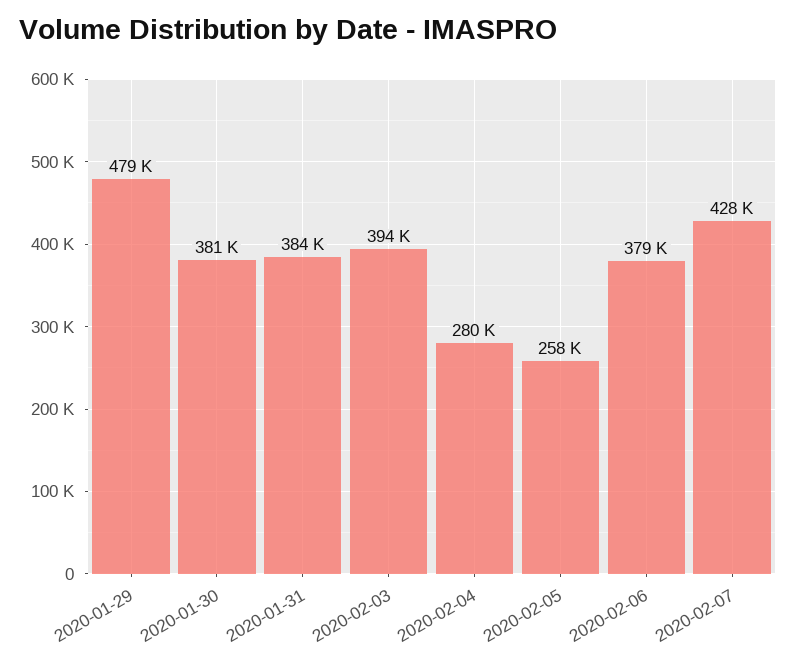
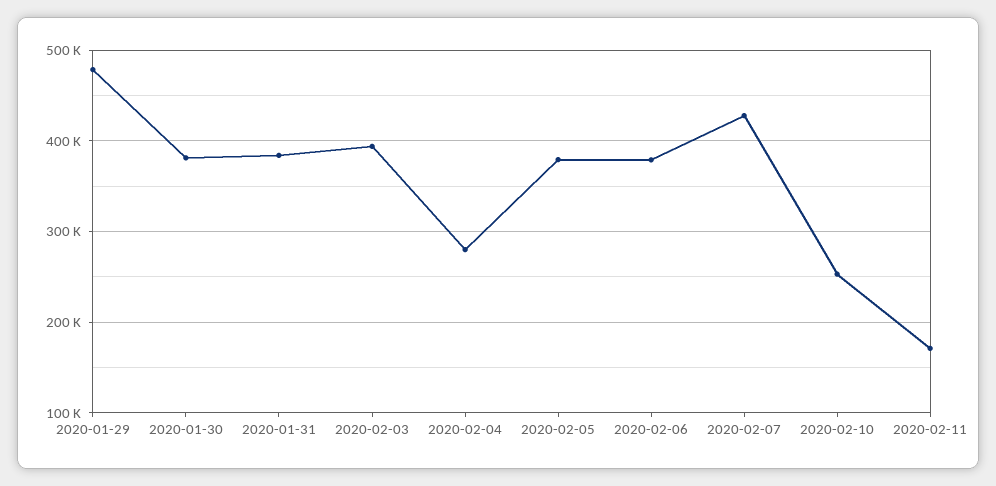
2020-02-05: 258000 -> 380000
2020-02-10: none -> 250000
2020-02-11: none -> 170000

